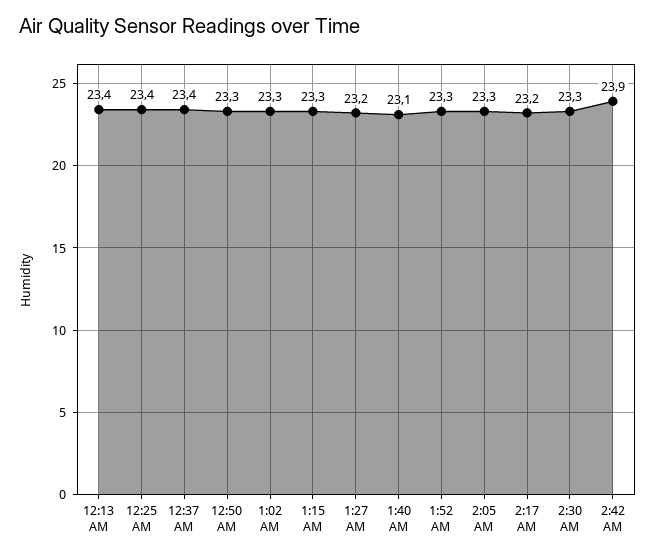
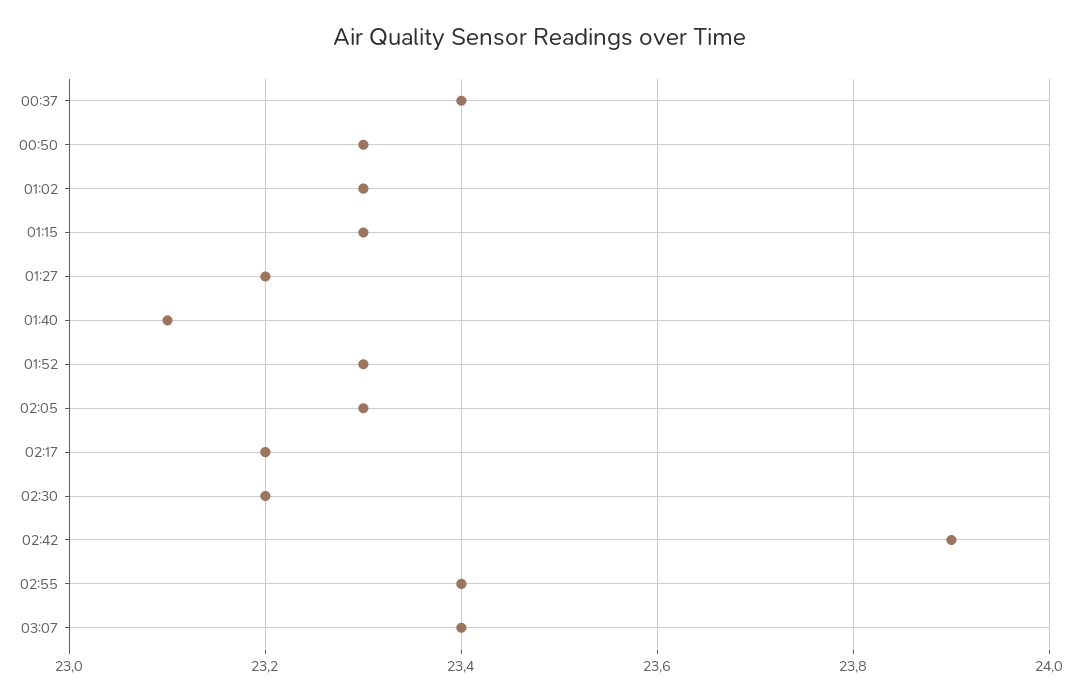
12:13 AM: 23.4 -> none
12:25 AM: 23.4 -> none
2:30 AM: 23.3 -> 23.2
02:55: none -> 23.4
03:07: none -> 23.4

